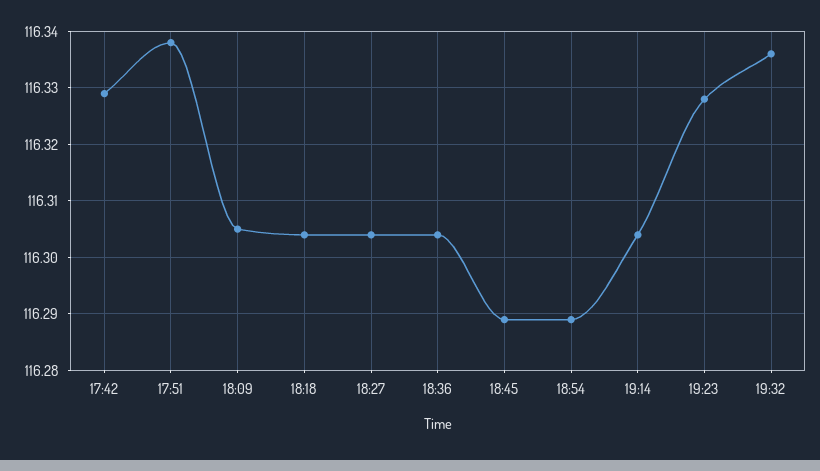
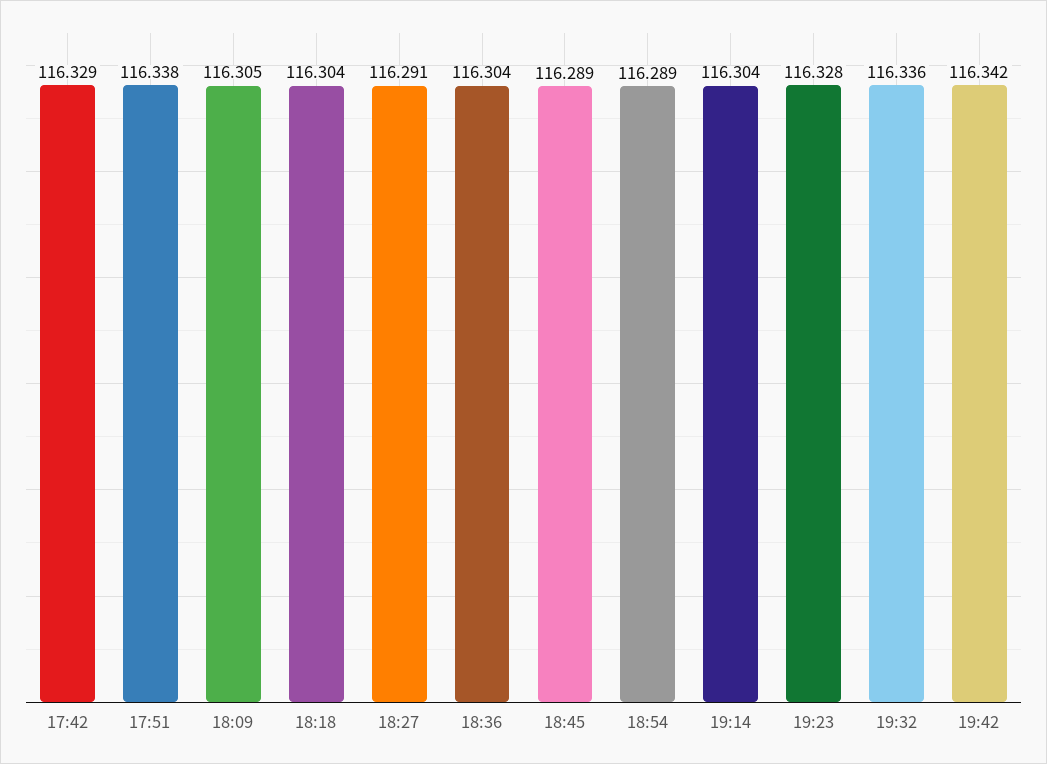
18:27: 116.305 -> 116.291
19:42: none -> 116.342

